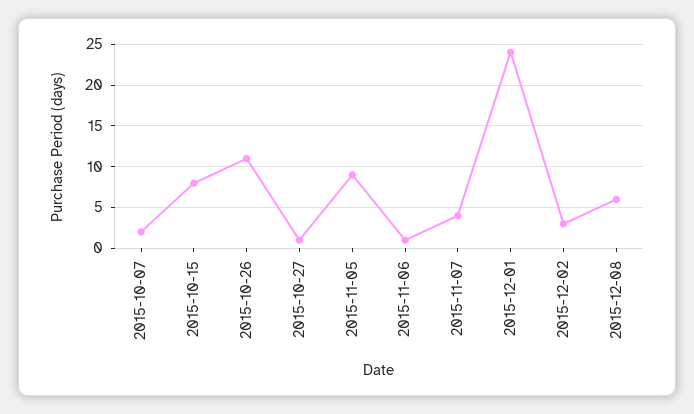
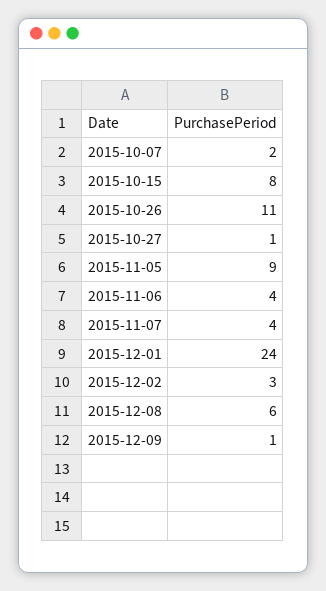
2015-11-06: 1 -> 4
2015-12-09: none -> 1

